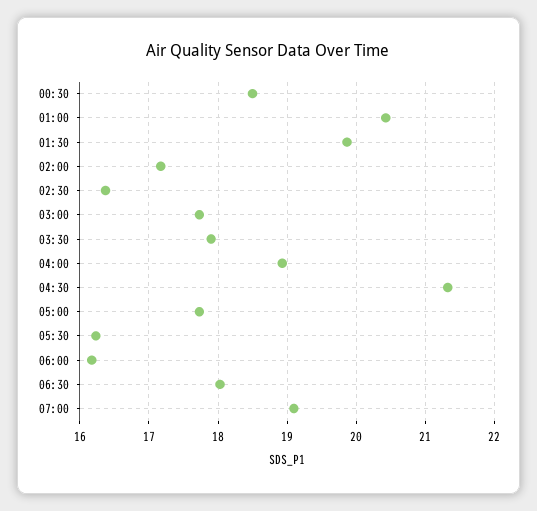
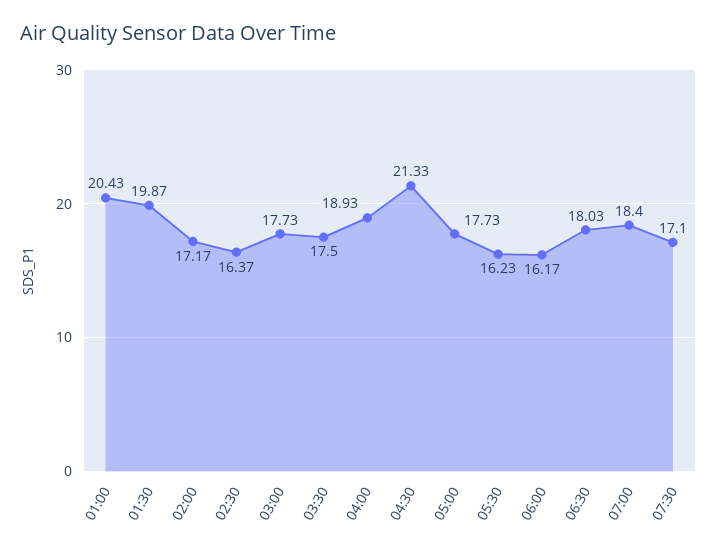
00:30: 18.5 -> none
03:30: 17.9 -> 17.5
07:00: 19.1 -> 18.4
07:30: none -> 17.1

